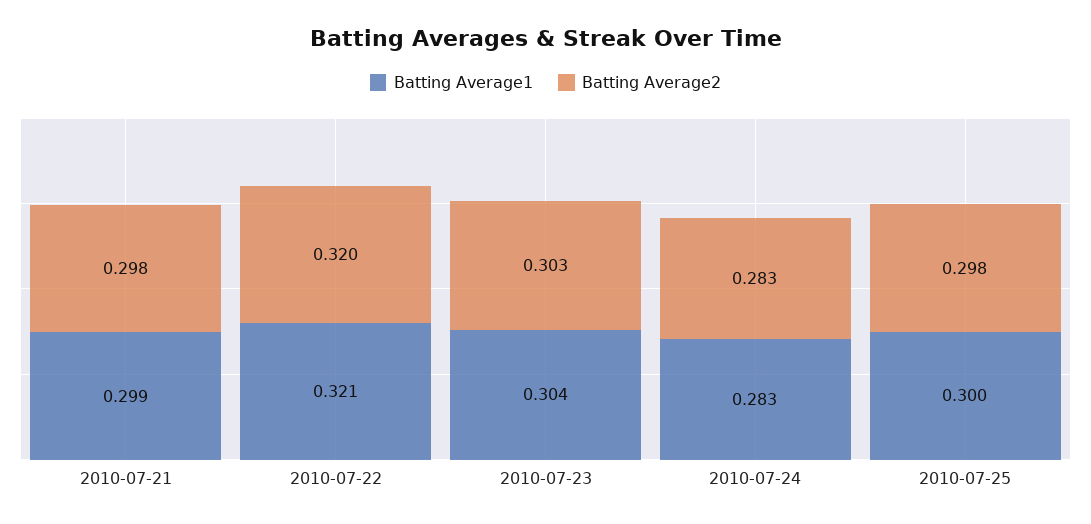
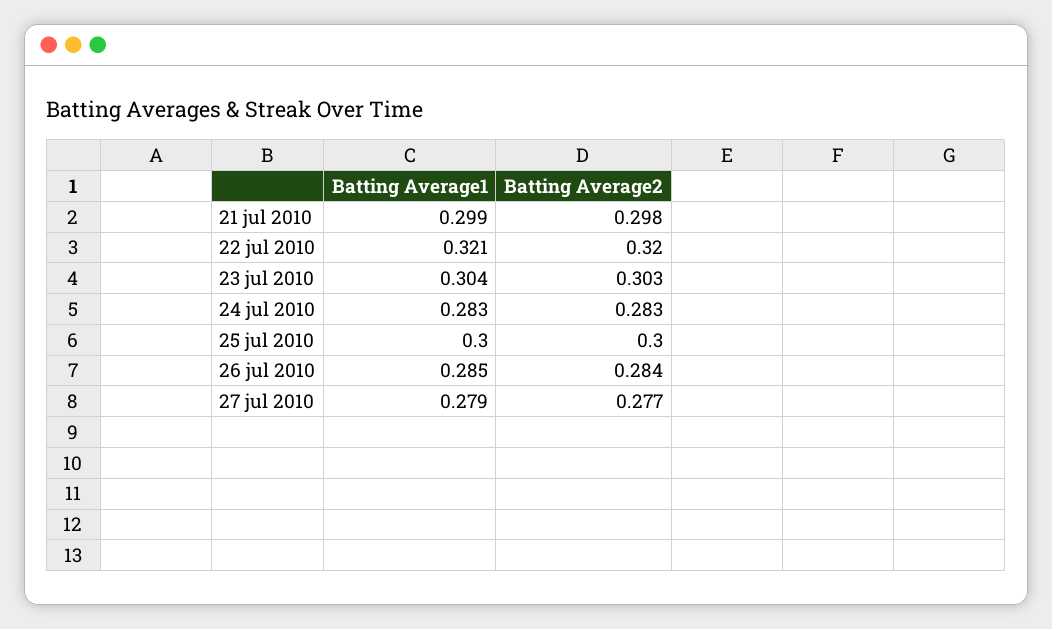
Batting Average2, 2010-07-25: 0.298 -> 0.3
Batting Average1, 26 jul 2010: none -> 0.285
Batting Average2, 26 jul 2010: none -> 0.284
Batting Average1, 27 jul 2010: none -> 0.279
Batting Average2, 27 jul 2010: none -> 0.277

